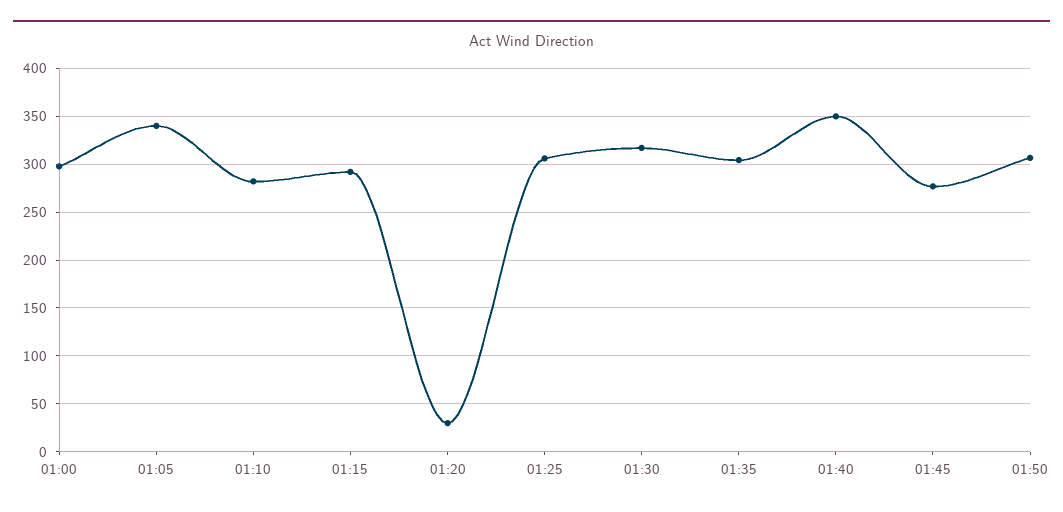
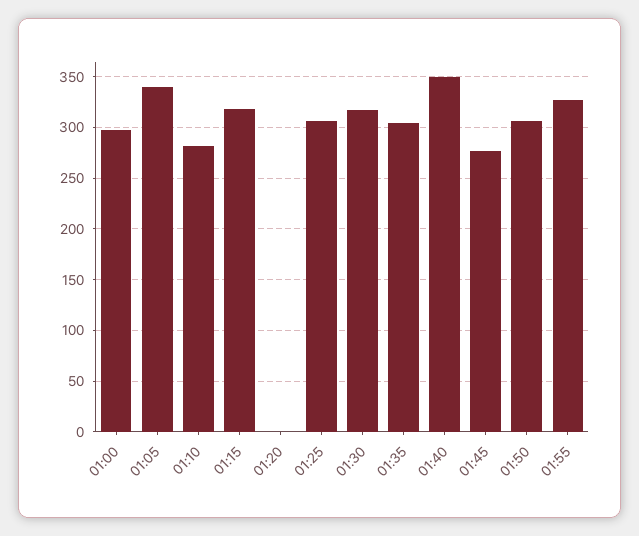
01:15: 290 -> 320
01:20: 30 -> 0
01:55: none -> 330

